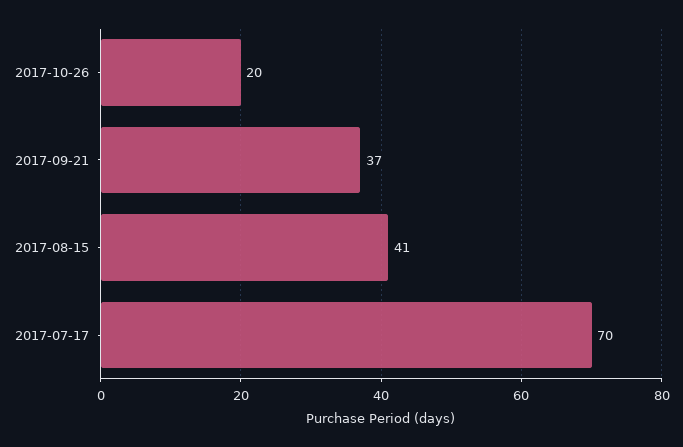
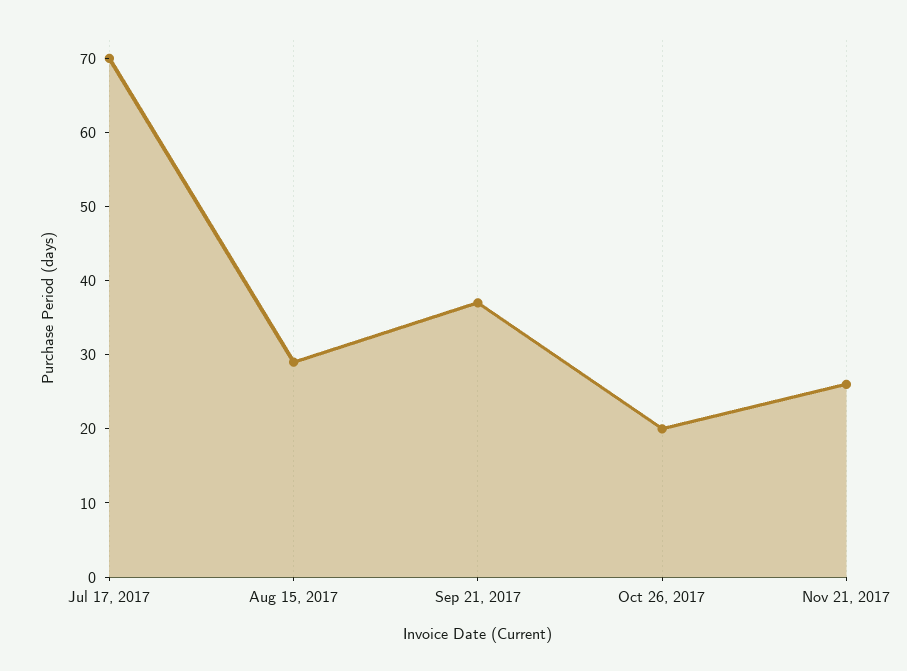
2017-08-15: 41 -> 30
Nov 21, 2017: none -> 25

